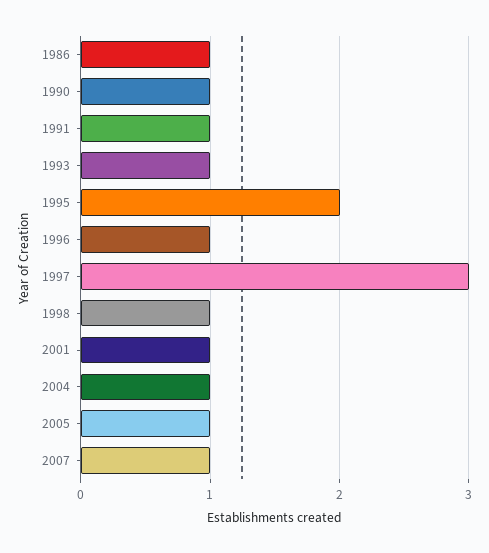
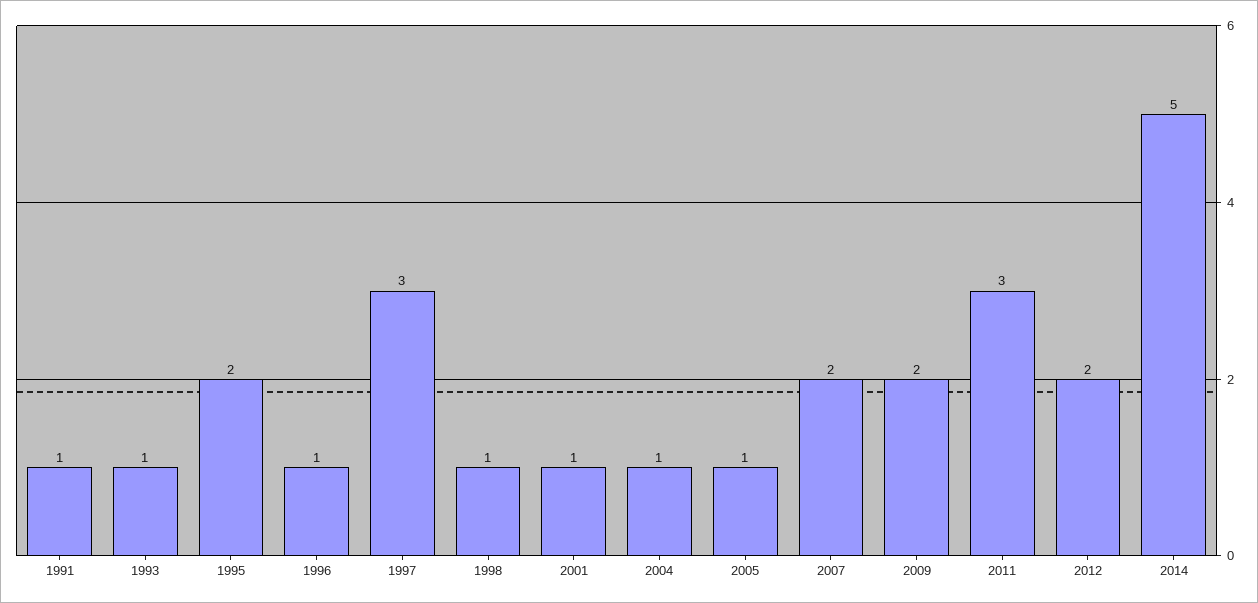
1986: 1 -> none
1990: 1 -> none
2007: 1 -> 2
2009: none -> 2
2011: none -> 3
2012: none -> 2
2014: none -> 5

